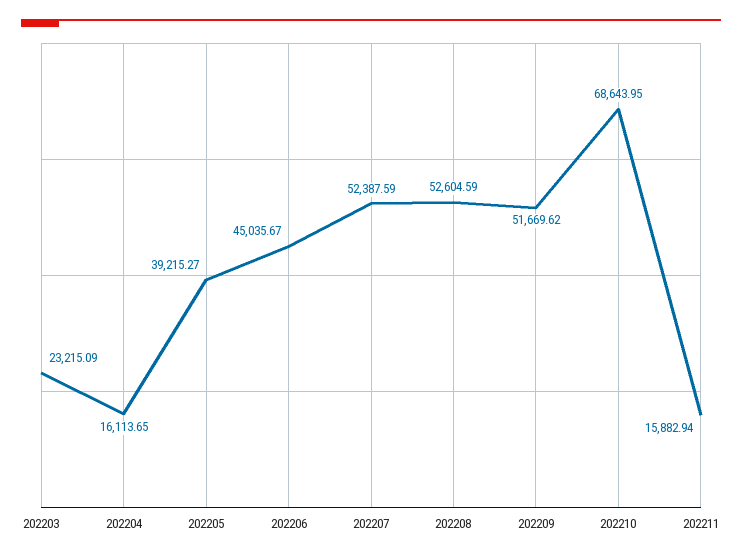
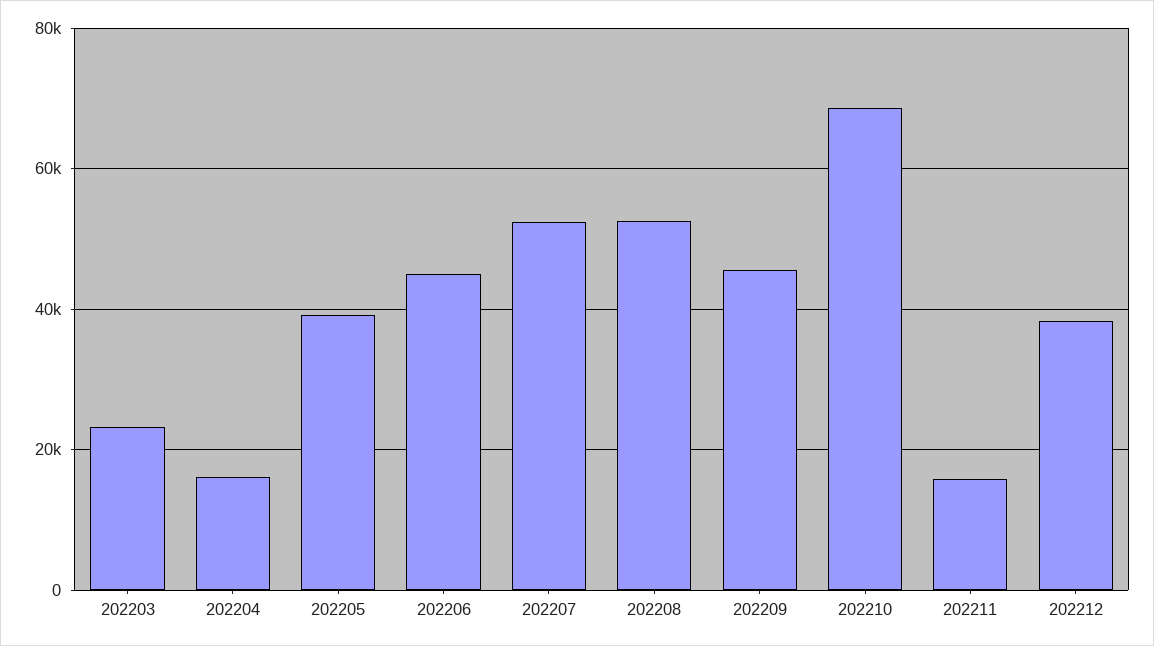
202209: 51669.62 -> 46000
202212: none -> 38000

